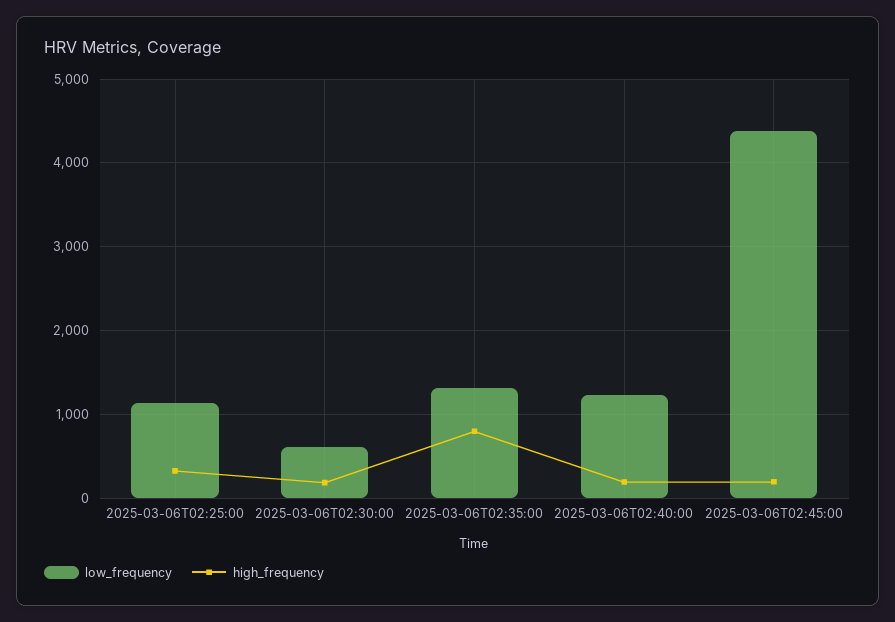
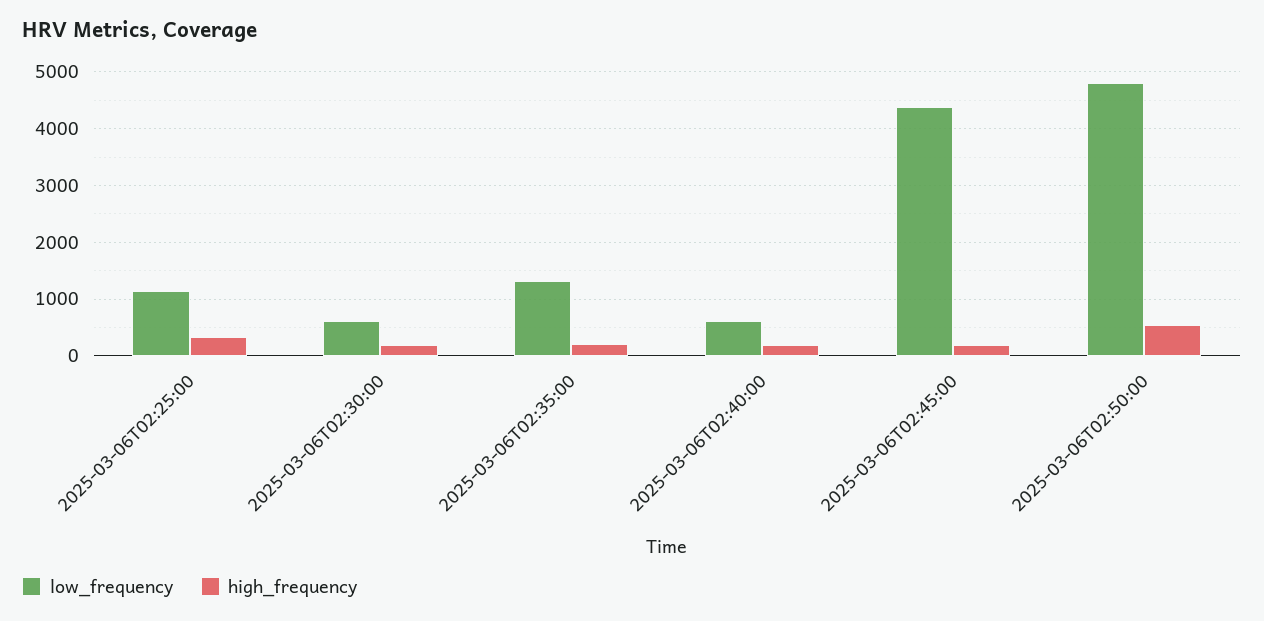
high_frequency, 2025-03-06T02:35:00: 800 -> 200
low_frequency, 2025-03-06T02:40:00: 1200 -> 600
low_frequency, 2025-03-06T02:50:00: none -> 4800
high_frequency, 2025-03-06T02:50:00: none -> 600

